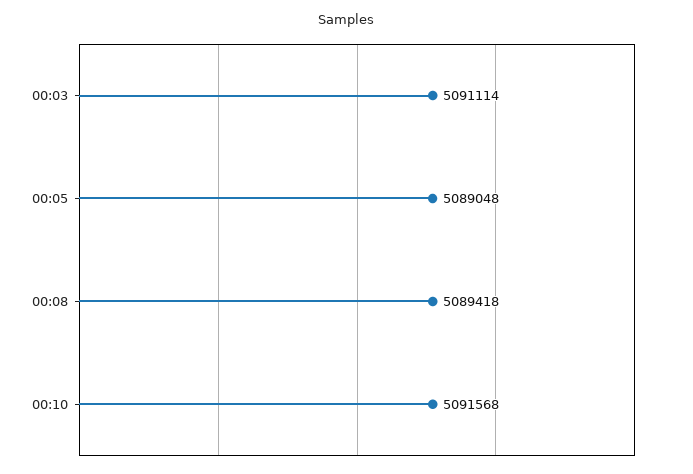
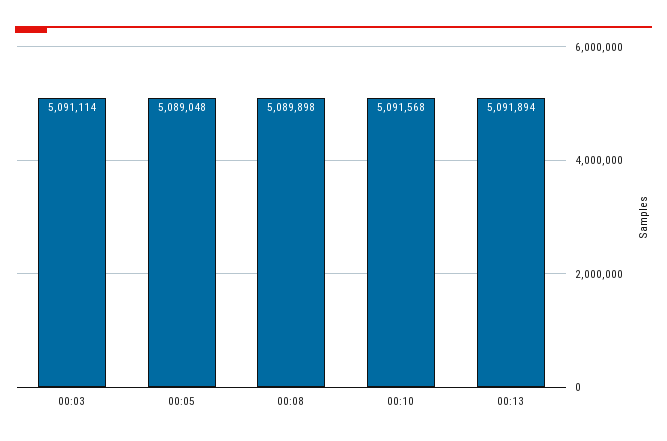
00:08: 5089418 -> 5089898
00:13: none -> 5091894

